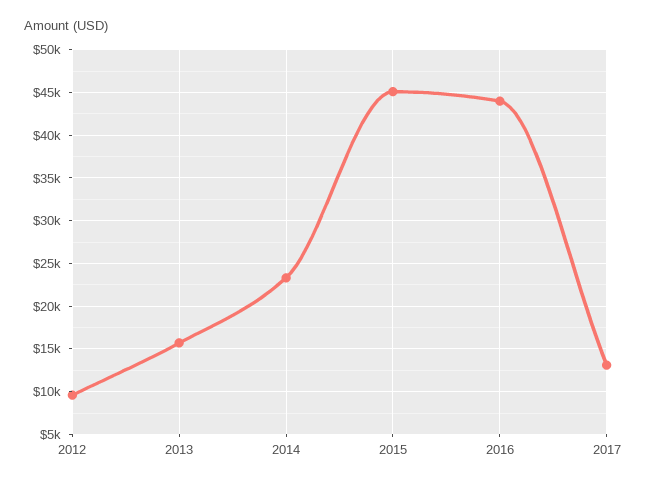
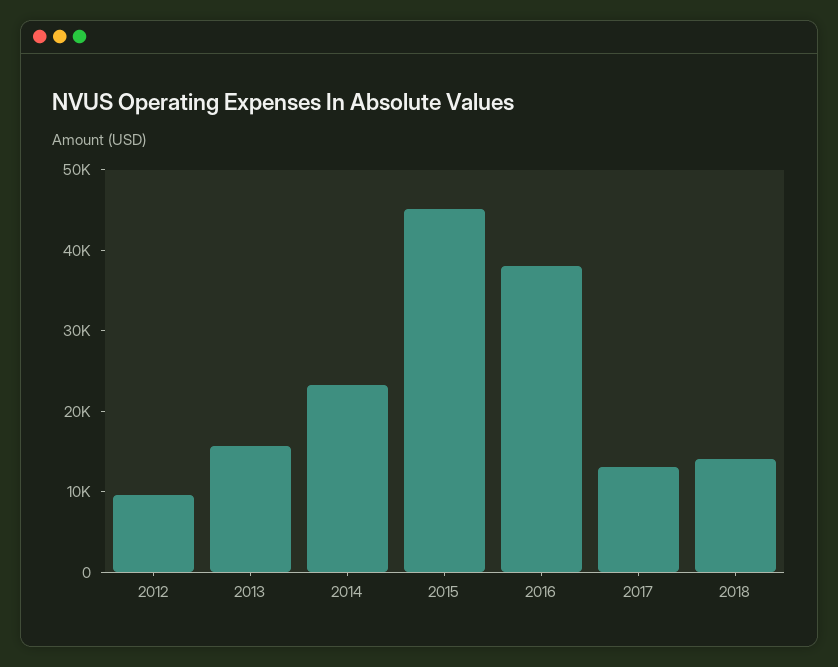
2016: 44000 -> 38000
2018: none -> 14000

